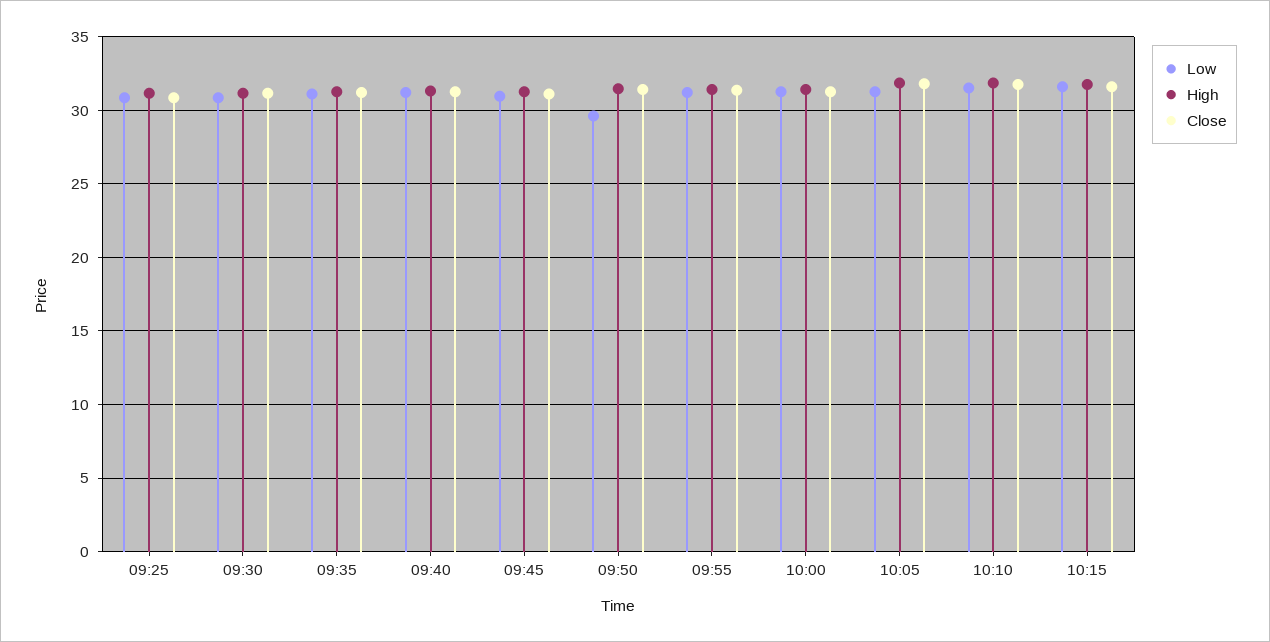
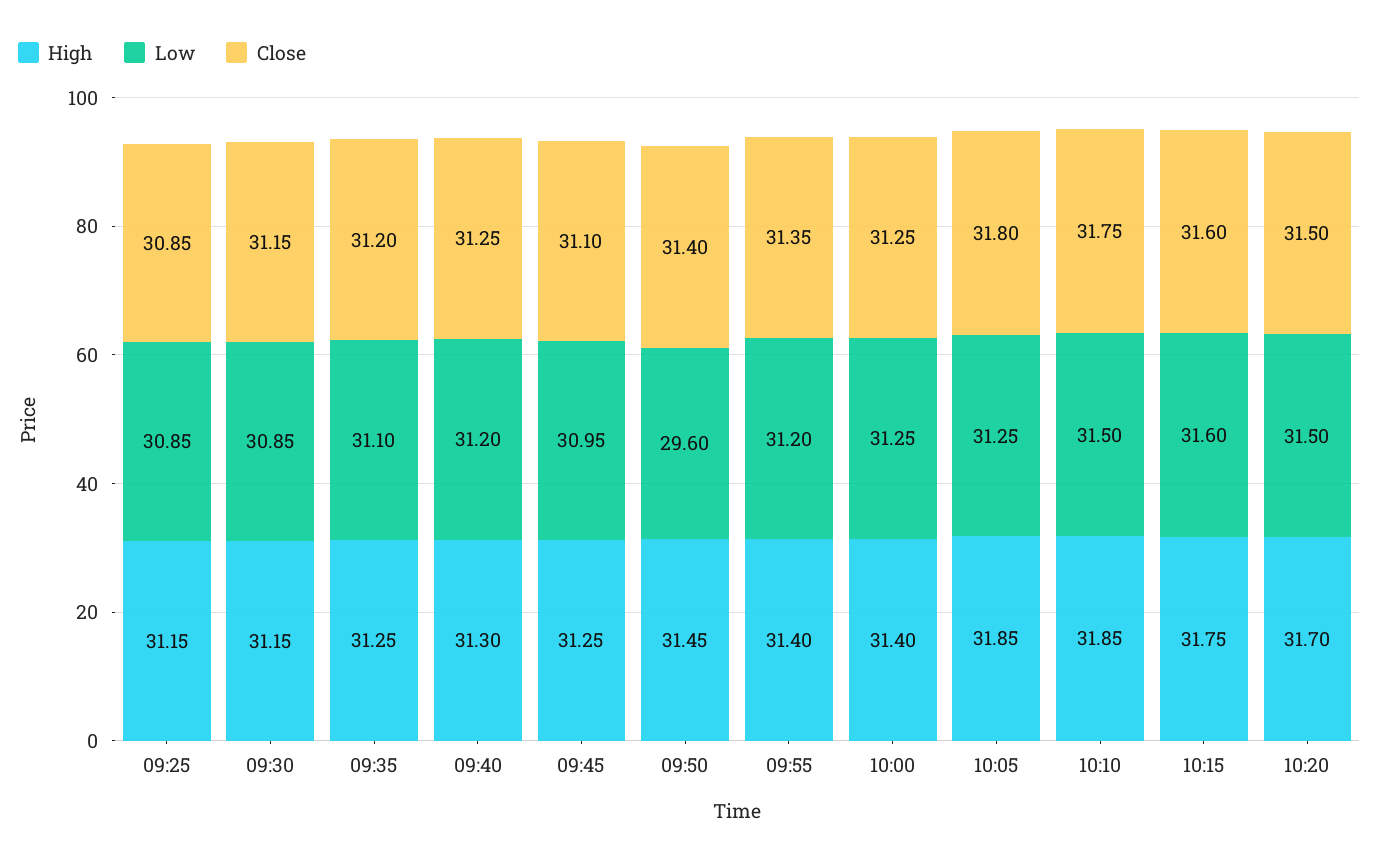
High, 10:20: none -> 31.7
Low, 10:20: none -> 31.5
Close, 10:20: none -> 31.5

